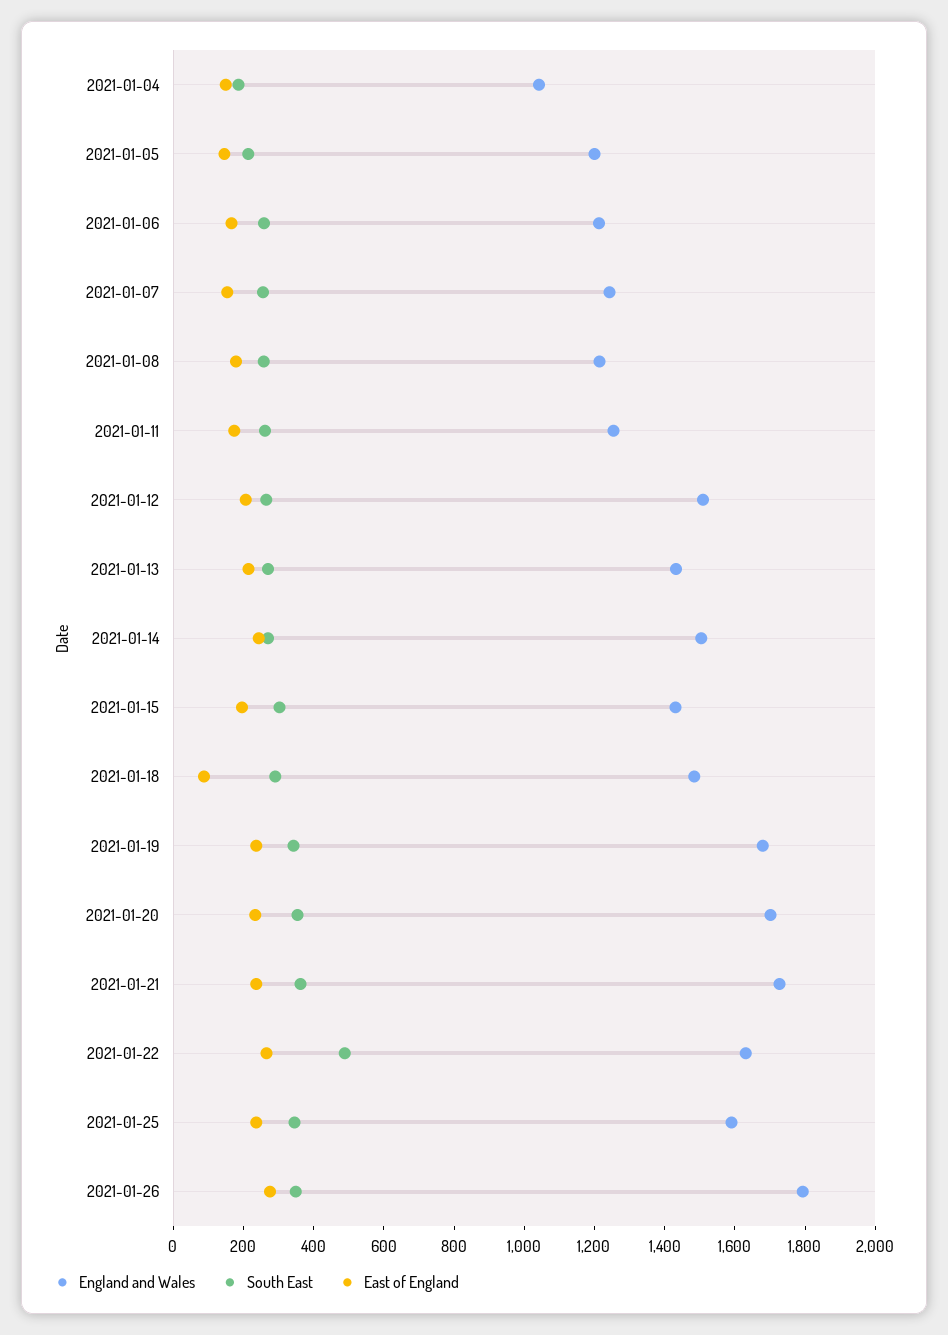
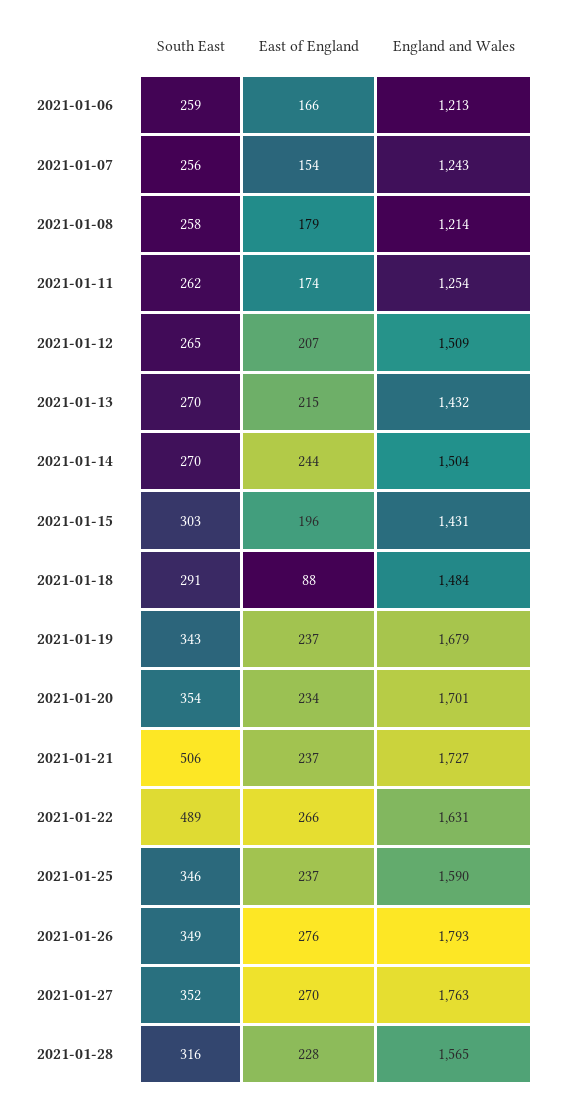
England and Wales, 2021-01-04: 1050 -> none
South East, 2021-01-04: 200 -> none
East of England, 2021-01-04: 150 -> none
England and Wales, 2021-01-05: 1200 -> none
South East, 2021-01-05: 200 -> none
East of England, 2021-01-05: 150 -> none
South East, 2021-01-21: 350 -> 506
South East, 2021-01-27: none -> 352
East of England, 2021-01-27: none -> 270
England and Wales, 2021-01-27: none -> 1763
South East, 2021-01-28: none -> 316
East of England, 2021-01-28: none -> 228
England and Wales, 2021-01-28: none -> 1565

